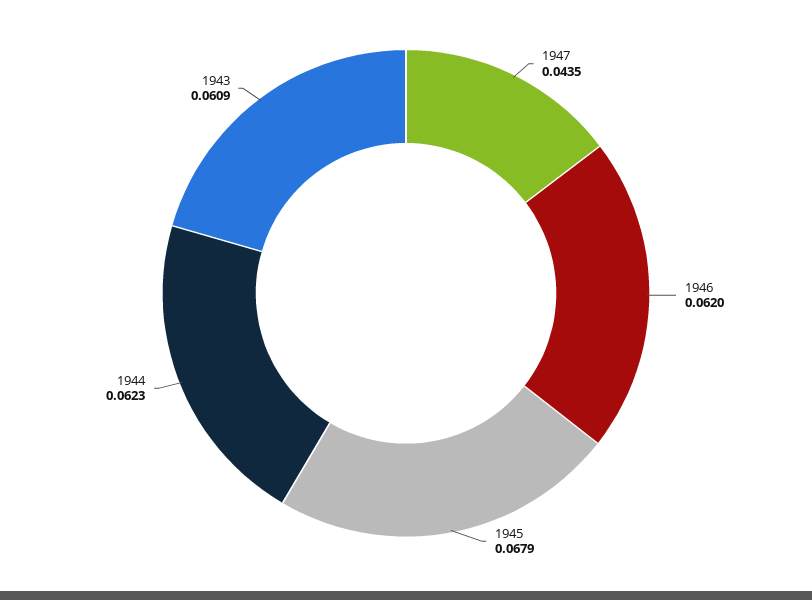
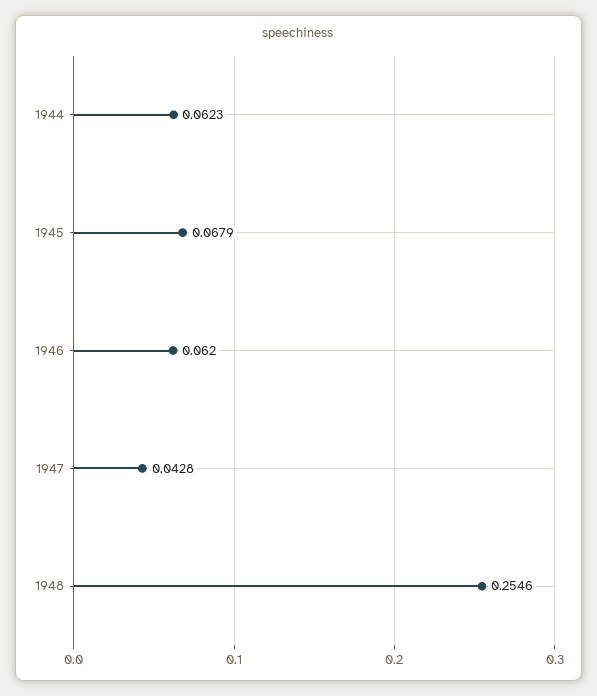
1947: 0.0435 -> 0.0428
1943: 0.0609 -> none
1948: none -> 0.2546

